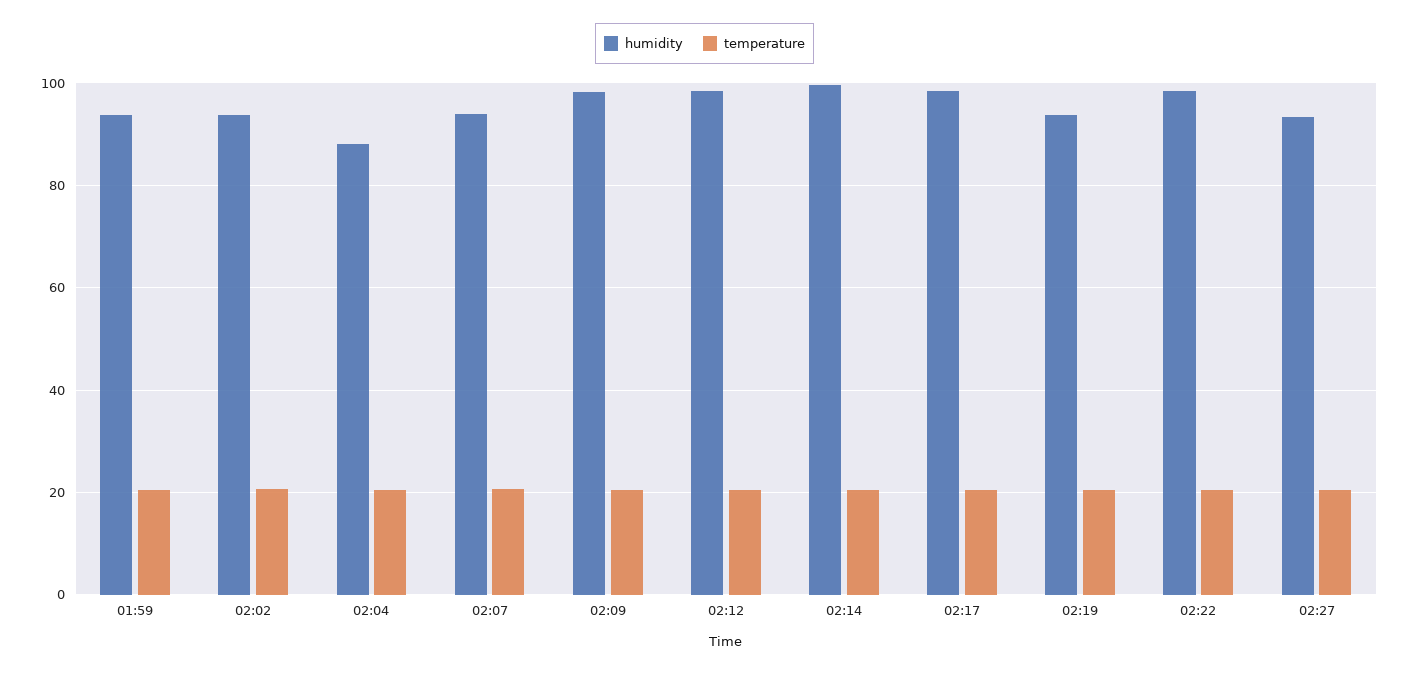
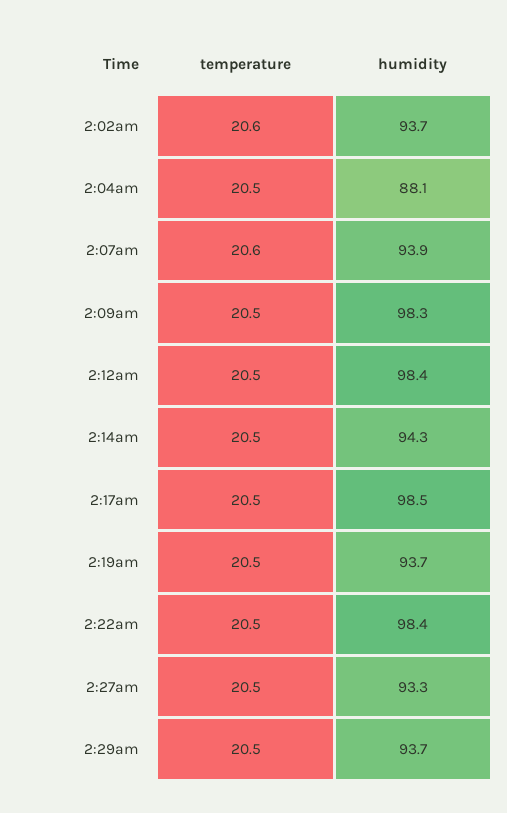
humidity, 01:59: 94 -> none
temperature, 01:59: 20 -> none
humidity, 02:14: 100 -> 94.3
temperature, 2:29am: none -> 20.5
humidity, 2:29am: none -> 93.7

